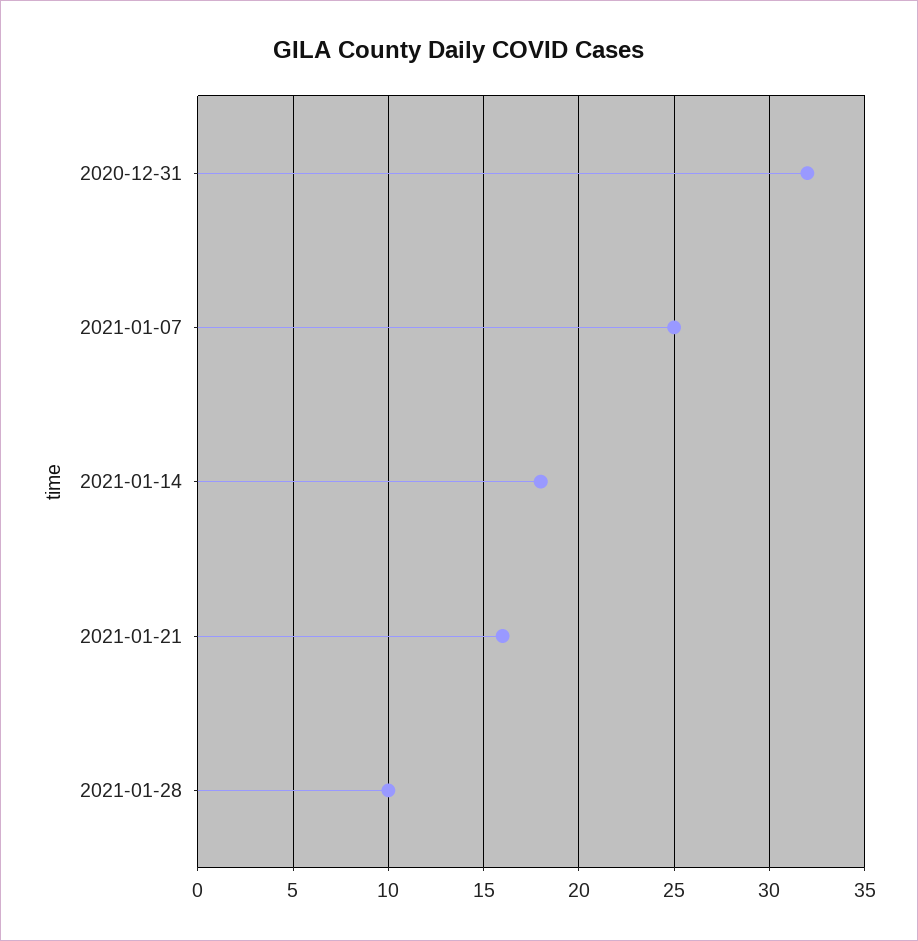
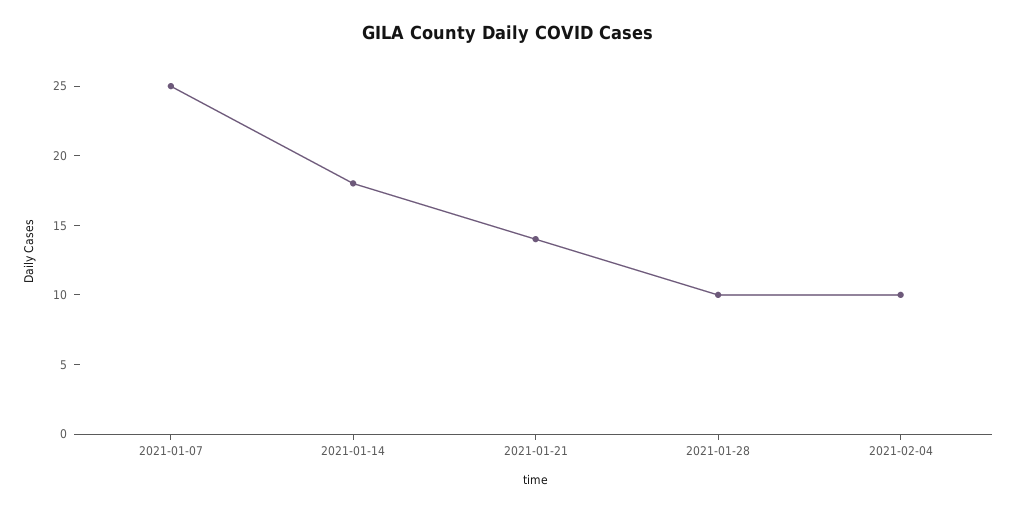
2020-12-31: 32 -> none
2021-01-21: 16 -> 14
2021-02-04: none -> 10

